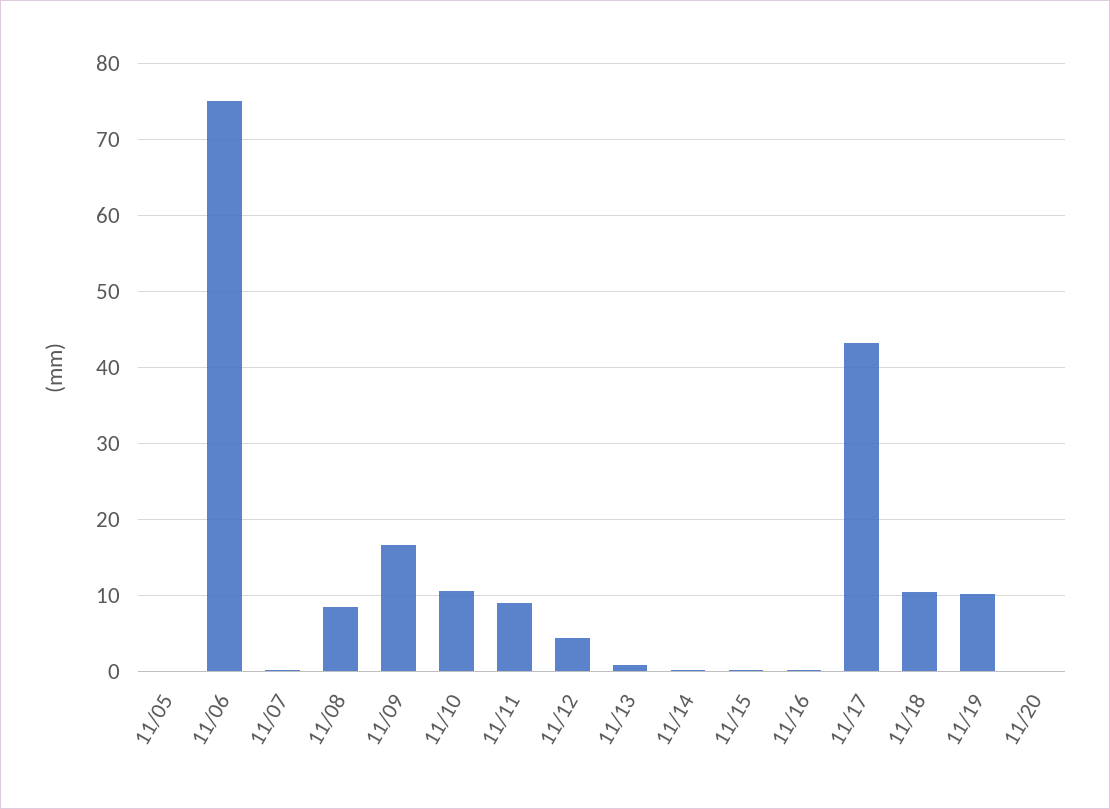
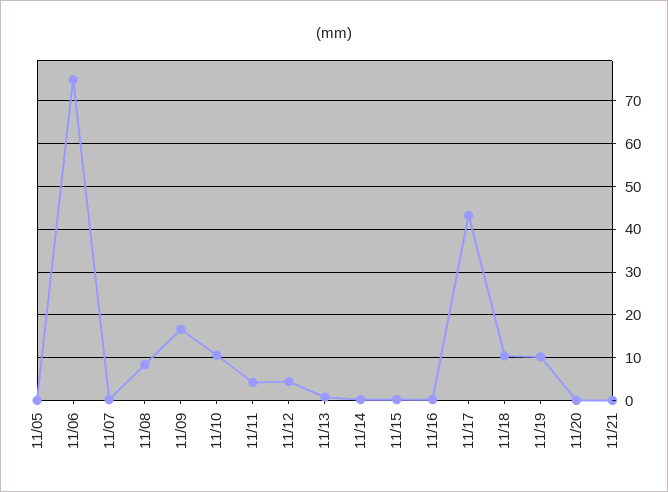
11/11: 9 -> 4
11/21: none -> 0

